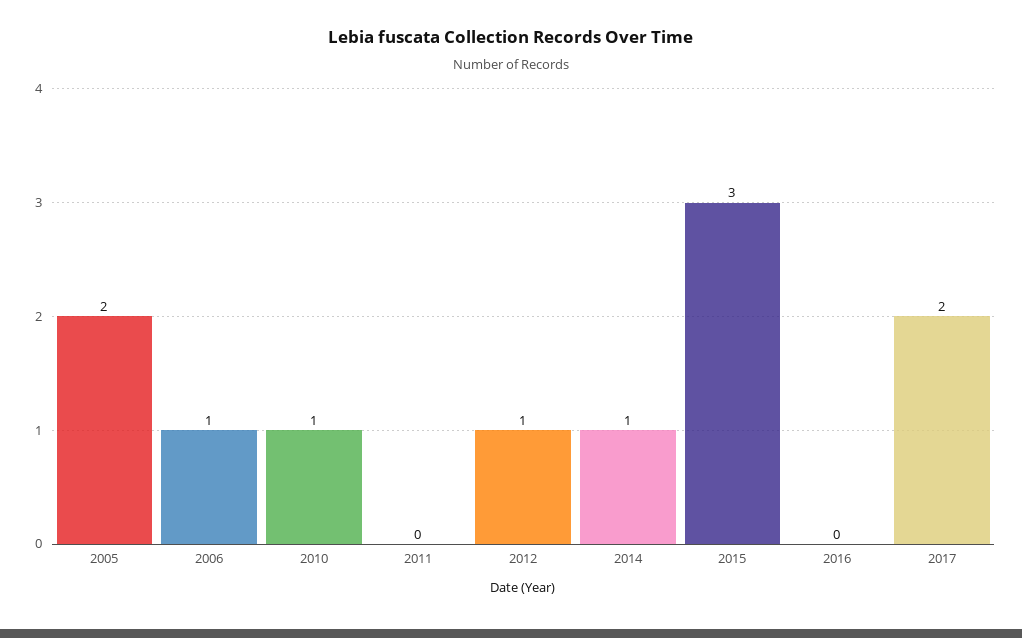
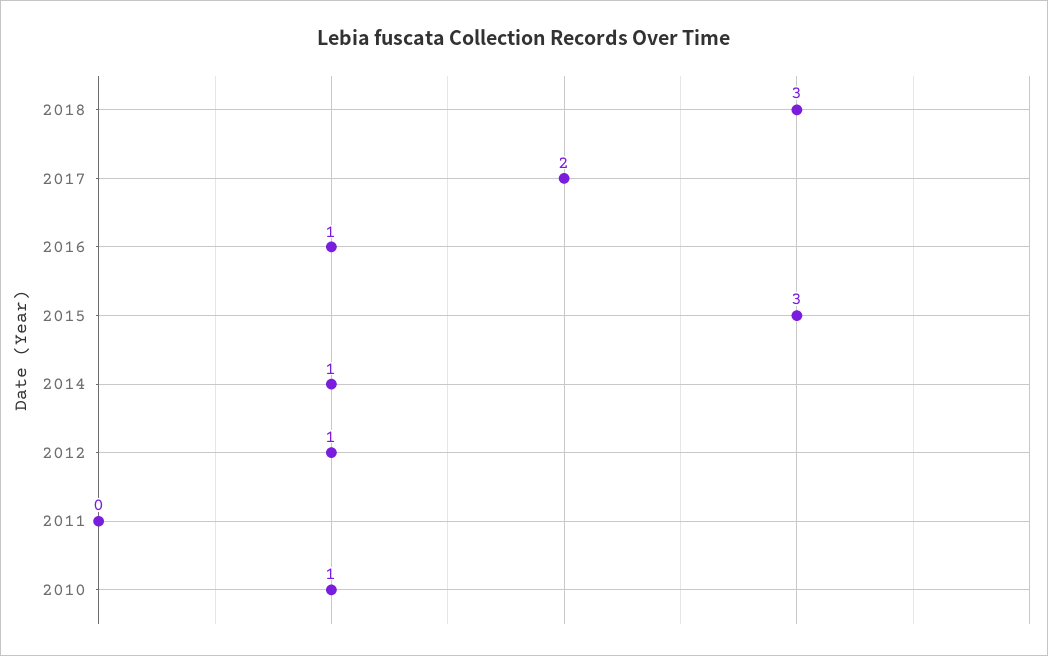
2005: 2 -> none
2006: 1 -> none
2016: 0 -> 1
2018: none -> 3

